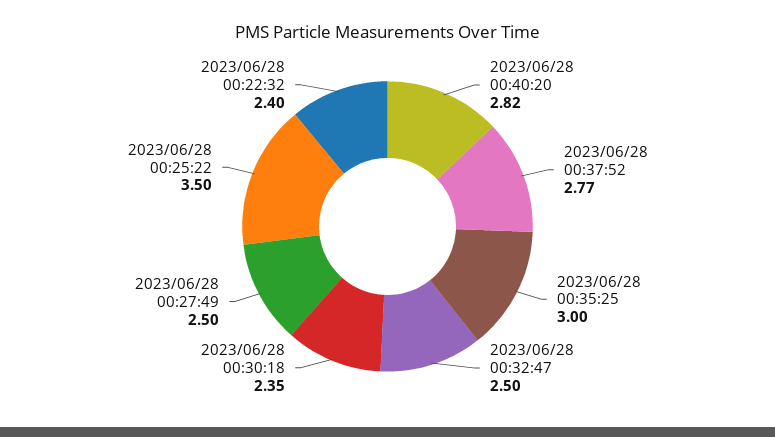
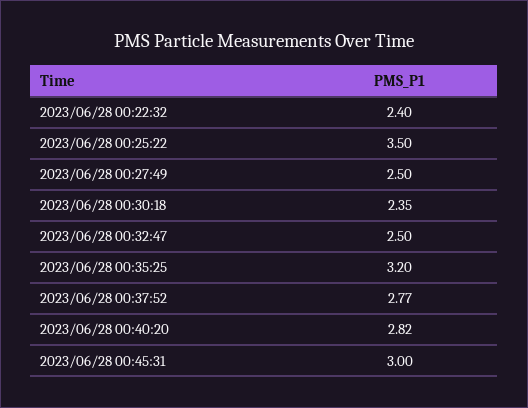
2023/06/28 00:35:25: 3 -> 3.2
2023/06/28 00:45:31: none -> 3

